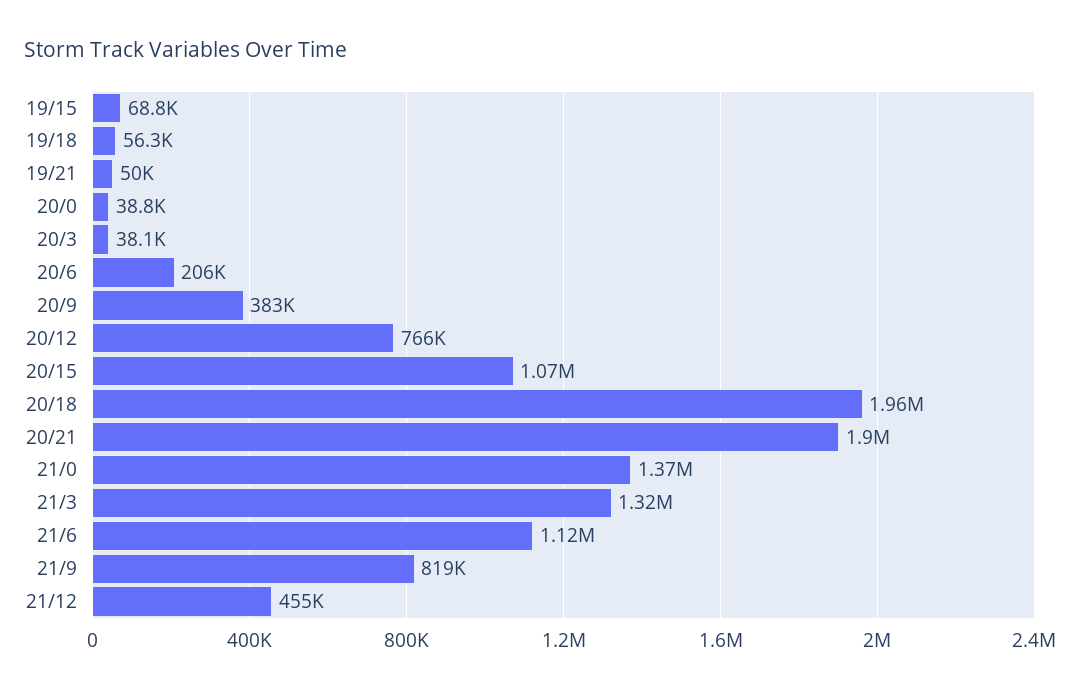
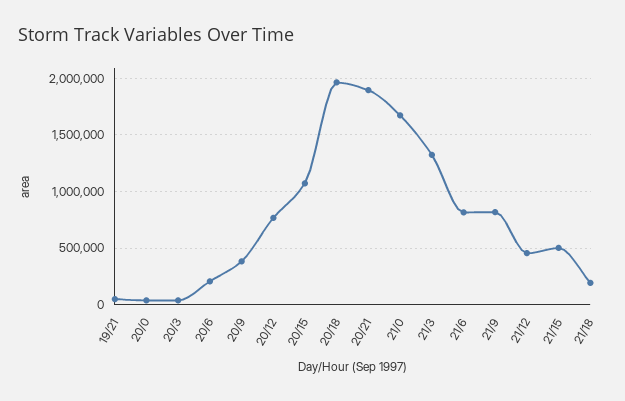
19/15: 68800 -> none
19/18: 56300 -> none
21/0: 1370000 -> 1700000
21/6: 1120000 -> 800000
21/15: none -> 500000
21/18: none -> 200000

